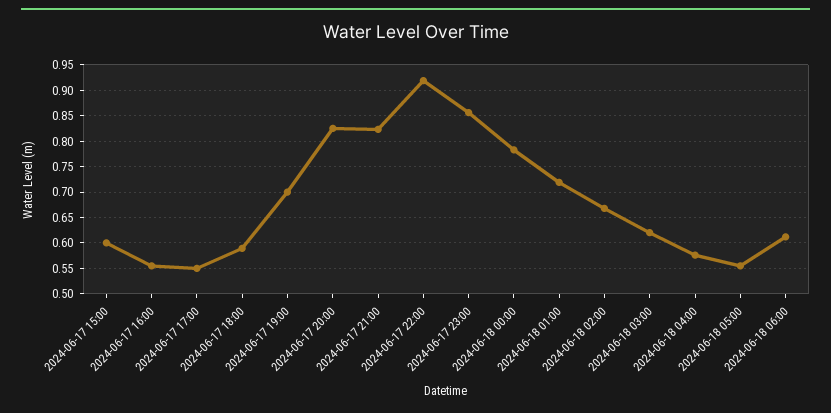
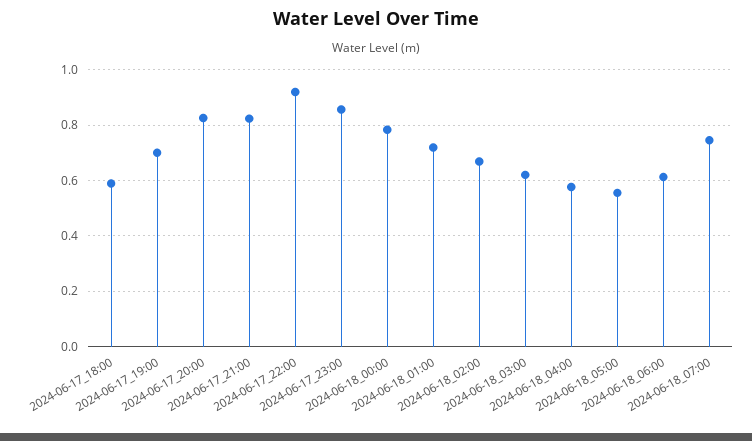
2024-06-17 15:00: 0.6 -> none
2024-06-17 16:00: 0.55 -> none
2024-06-17 17:00: 0.55 -> none
2024-06-18_07:00: none -> 0.75

